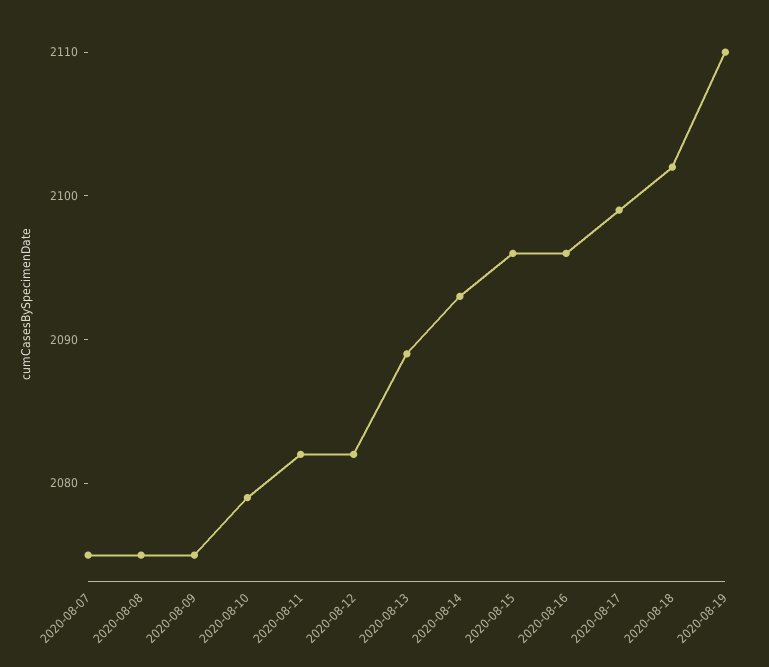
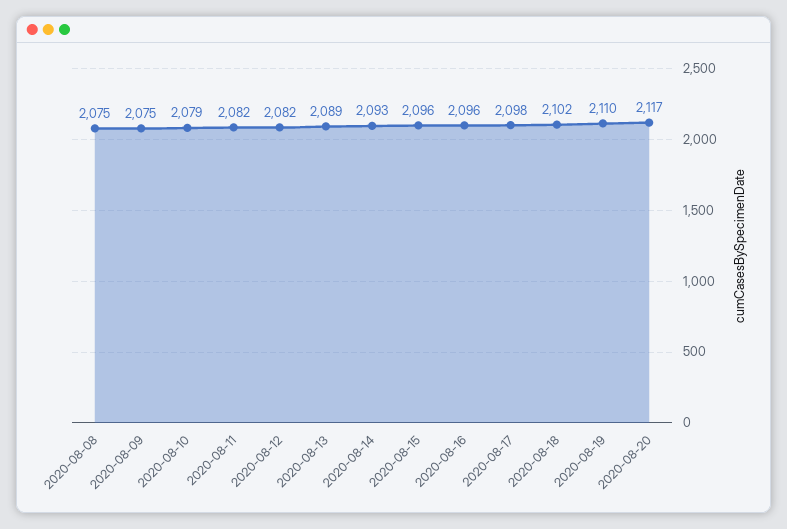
2020-08-07: 2075 -> none
2020-08-17: 2099 -> 2098
2020-08-20: none -> 2117

